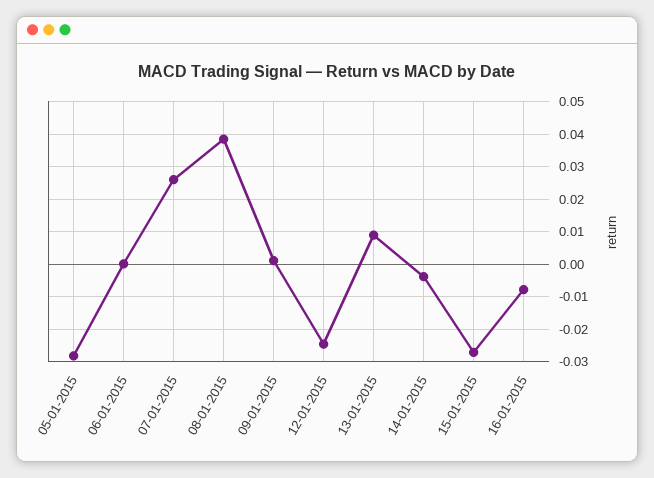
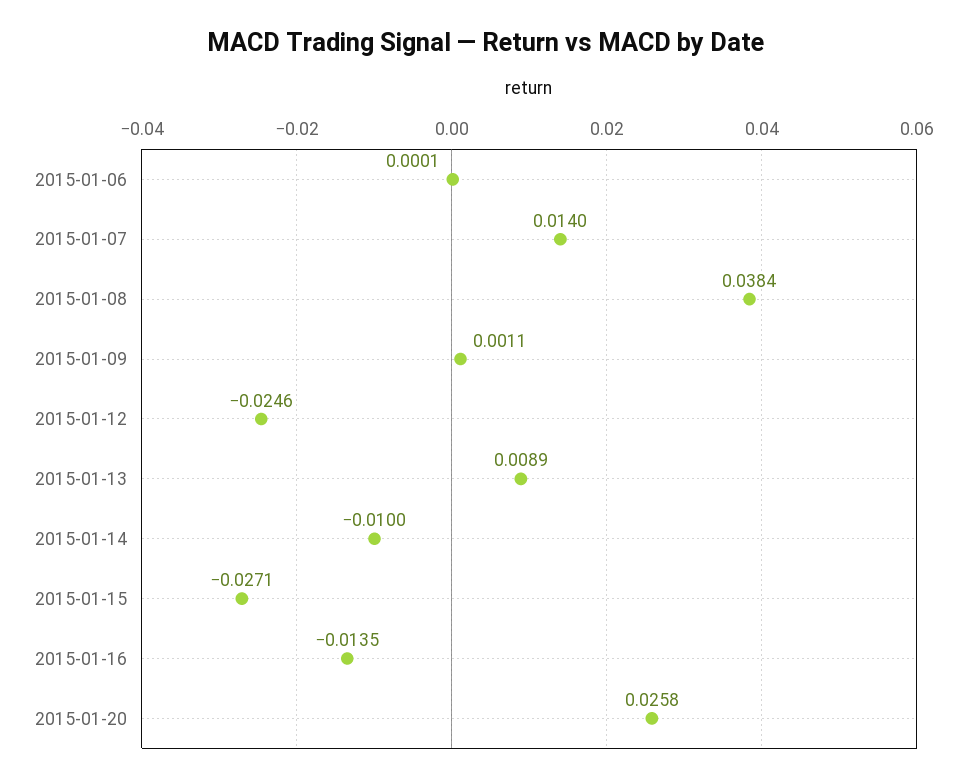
05-01-2015: -0.028 -> none
07-01-2015: 0.026 -> 0.014
14-01-2015: -0.004 -> -0.01
16-01-2015: -0.008 -> -0.0135
2015-01-20: none -> 0.0258

